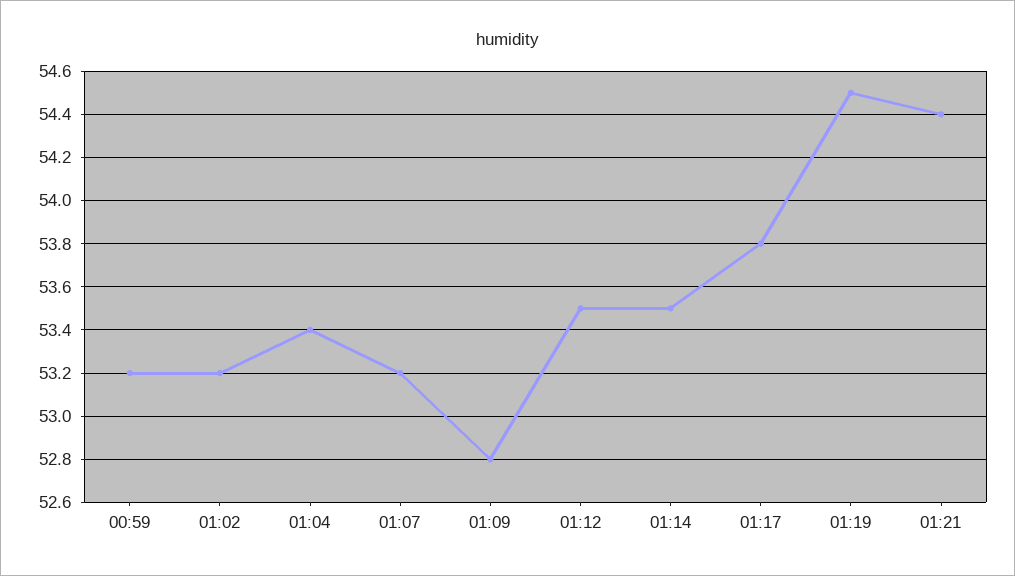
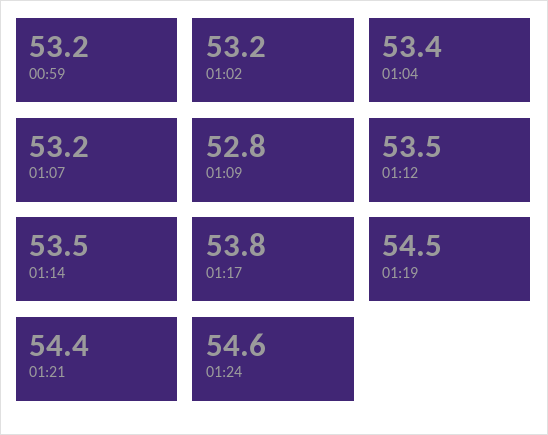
01:24: none -> 54.6

